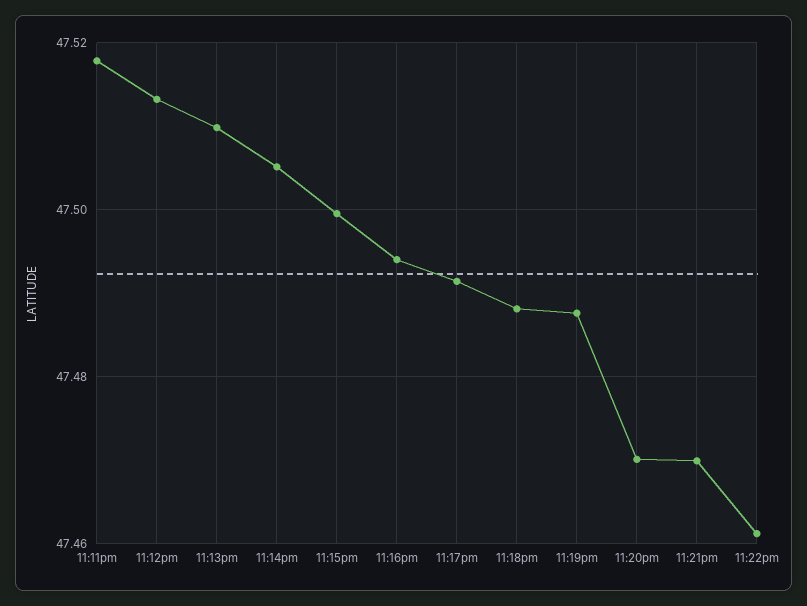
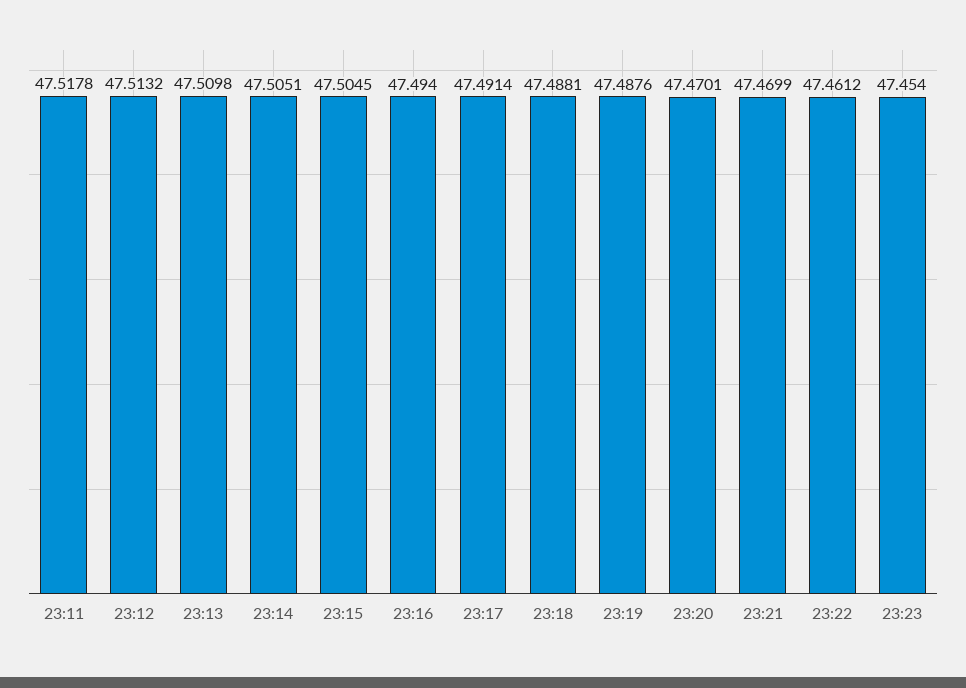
11:15pm: 47.5 -> 47.5045
23:23: none -> 47.454

